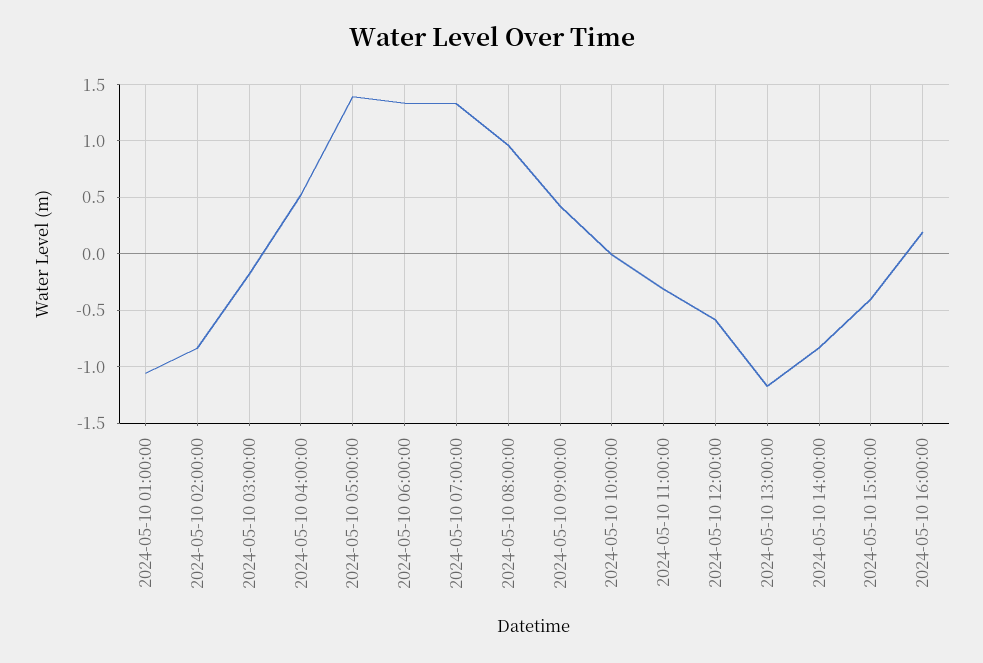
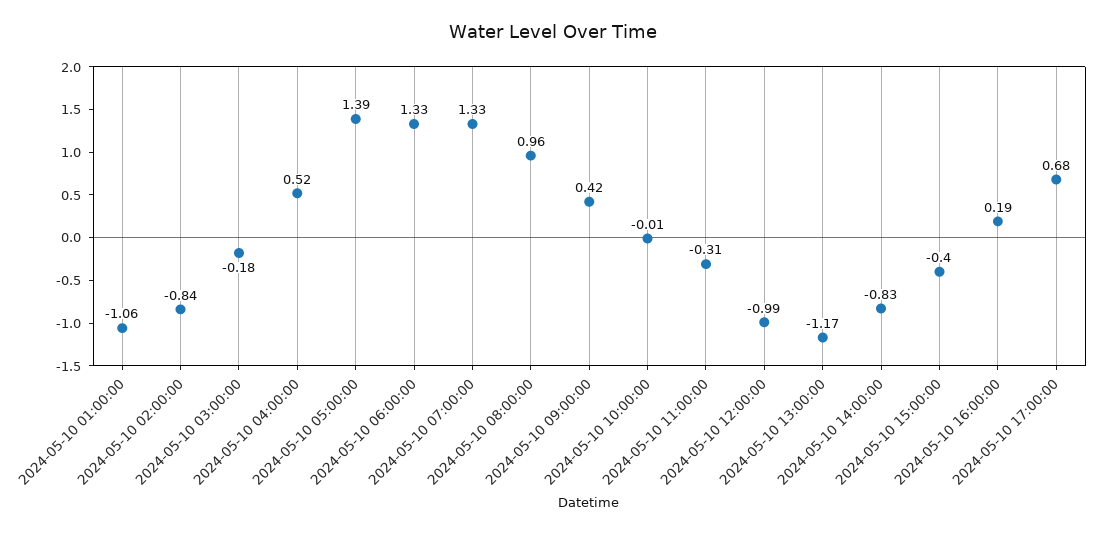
2024-05-10 12:00:00: -0.6 -> -0.99
2024-05-10 17:00:00: none -> 0.68

